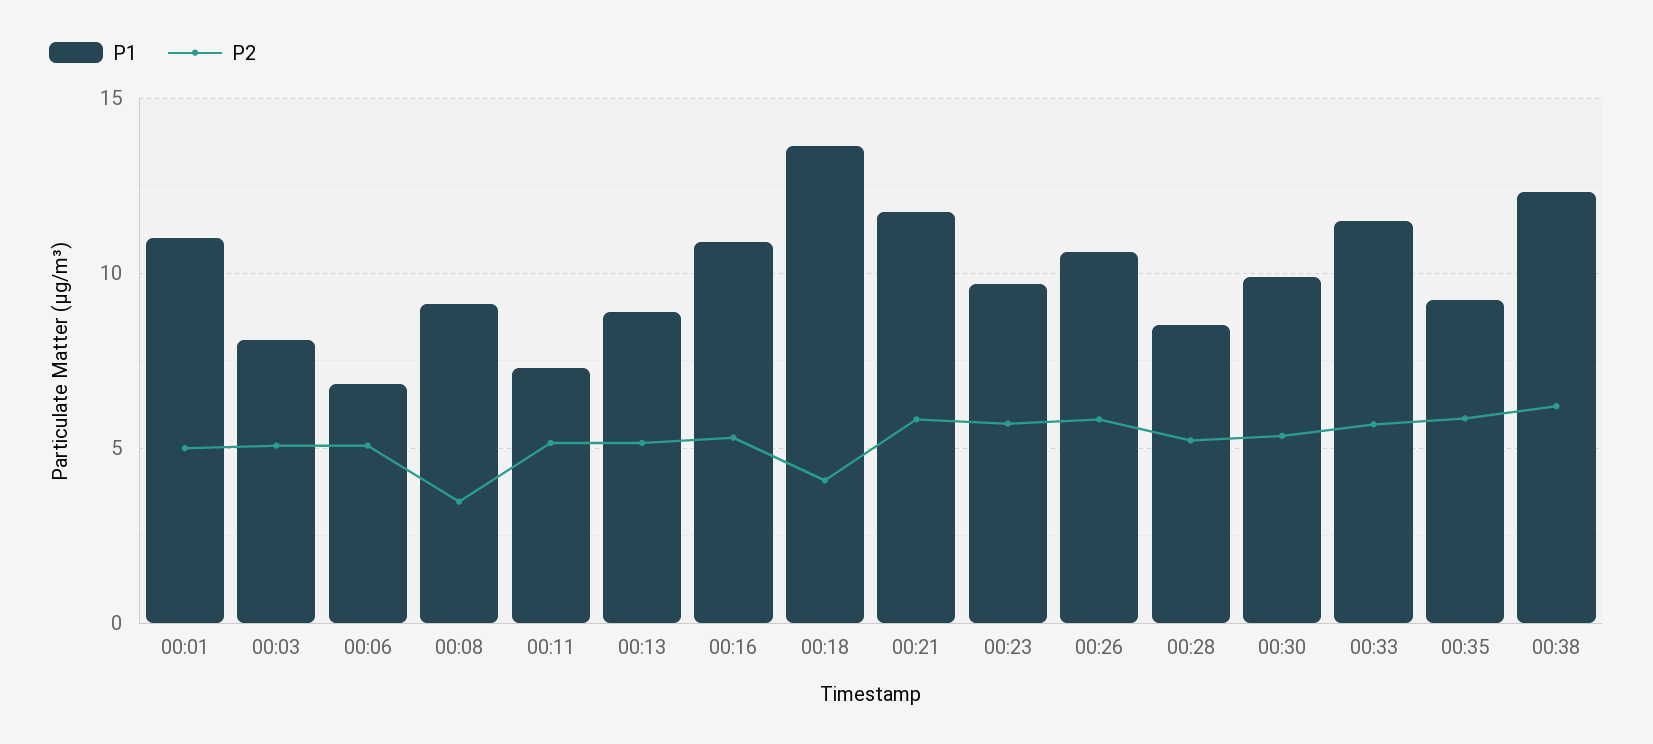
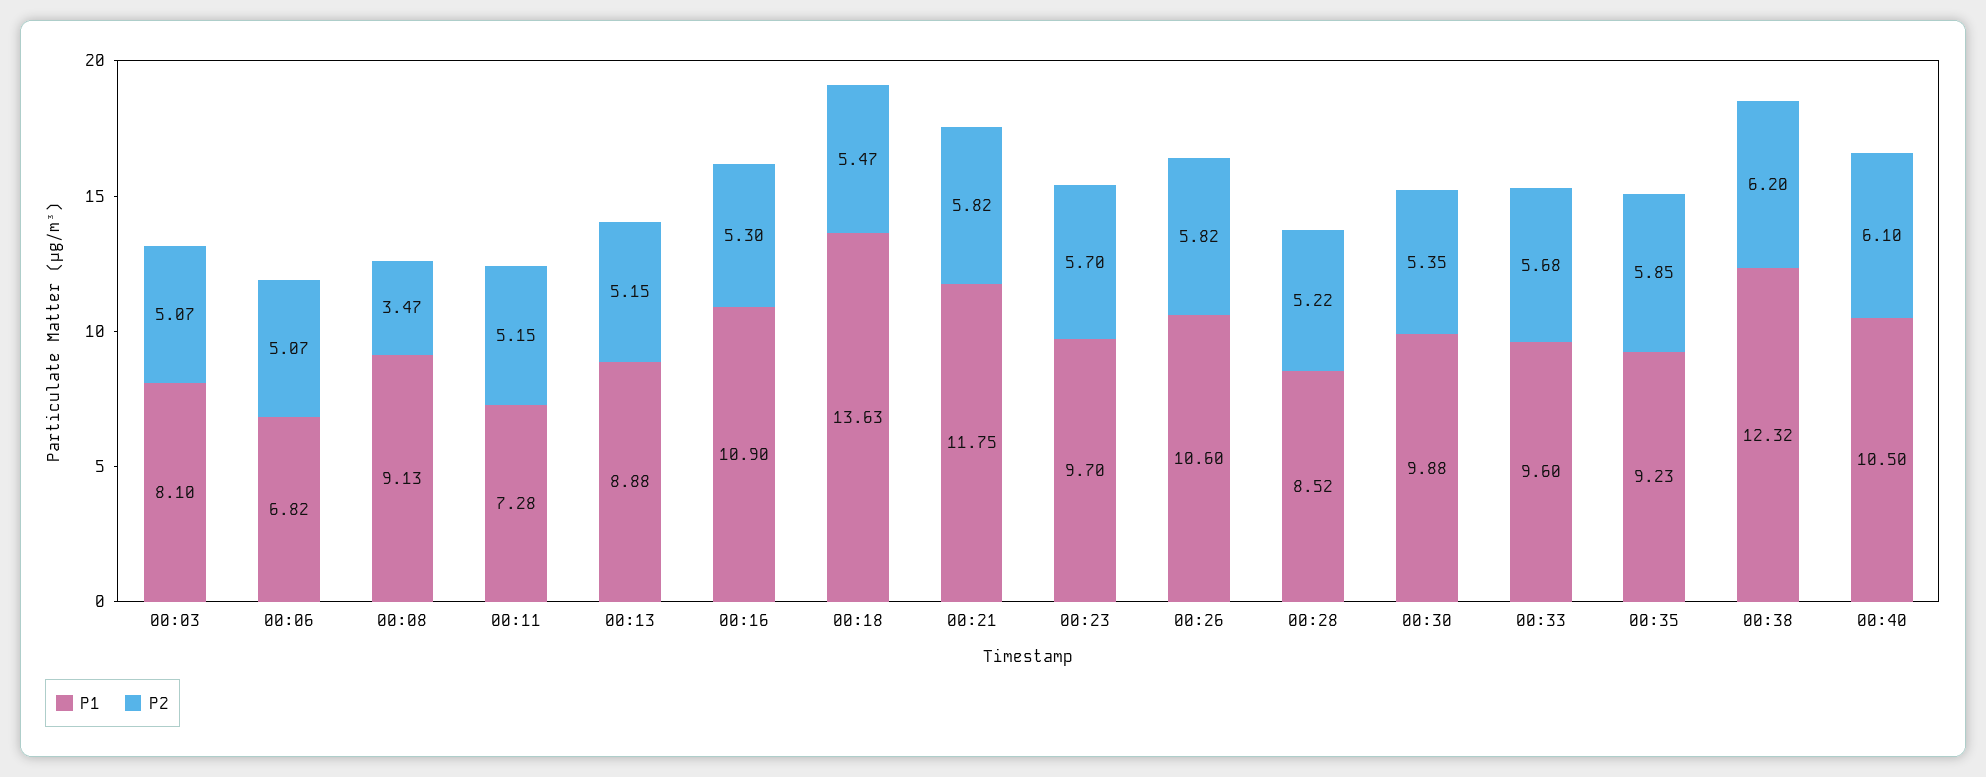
P1, 00:01: 11 -> none
P2, 00:01: 5 -> none
P2, 00:18: 4 -> 5.47
P1, 00:33: 11.5 -> 9.6
P1, 00:40: none -> 10.5
P2, 00:40: none -> 6.1

